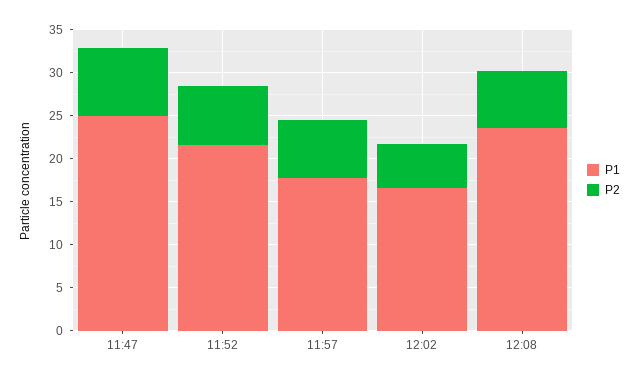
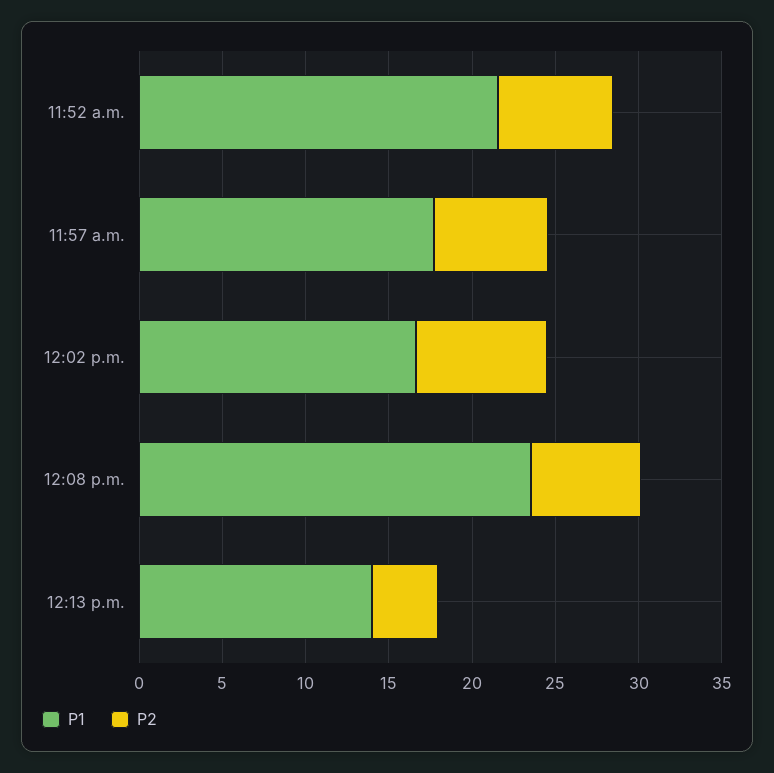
P1, 11:47: 25 -> none
P2, 11:47: 8 -> none
P2, 12:02: 5 -> 8
P1, 12:13 p.m.: none -> 14
P2, 12:13 p.m.: none -> 4

